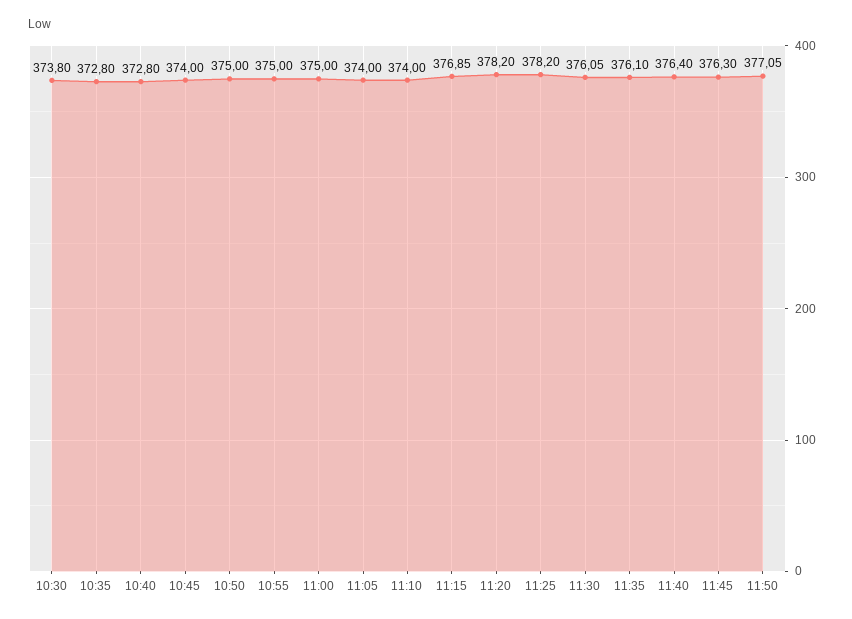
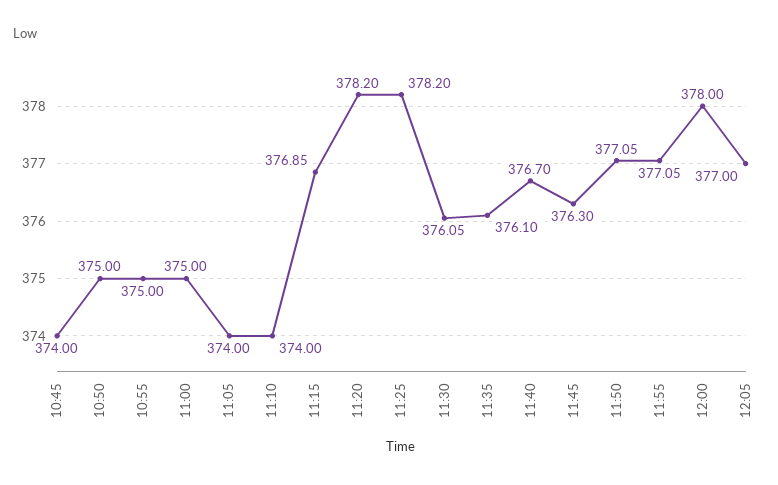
10:30: 373.8 -> none
10:35: 372.8 -> none
10:40: 372.8 -> none
11:40: 376.4 -> 376.7
11:55: none -> 377.05
12:00: none -> 378
12:05: none -> 377

